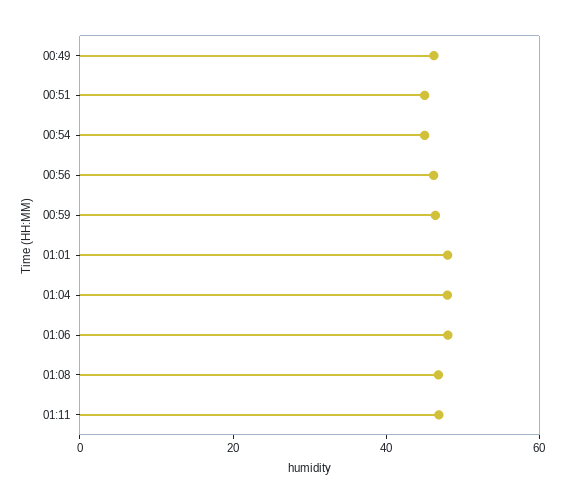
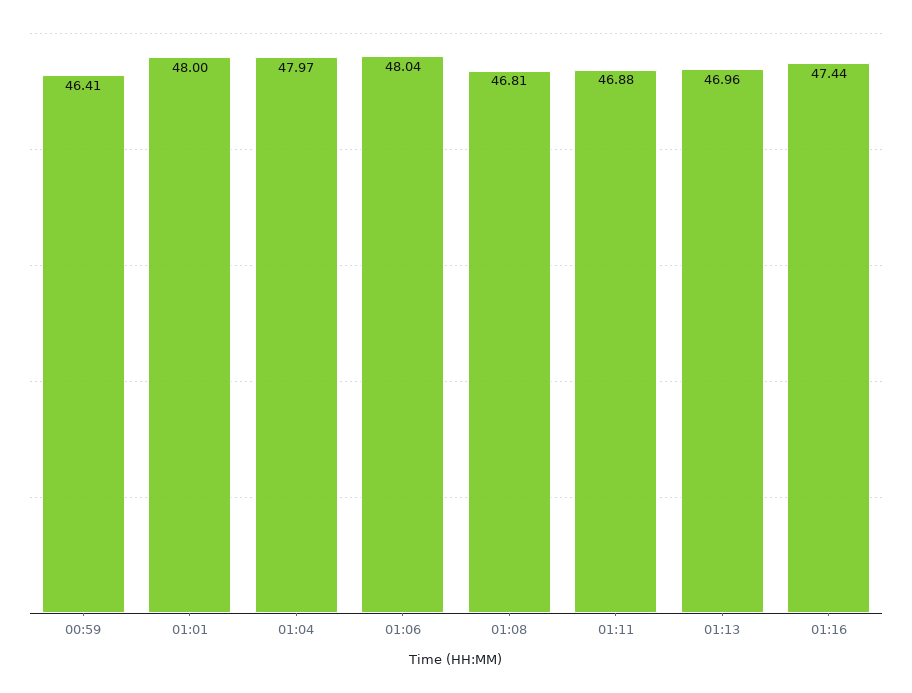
00:49: 45 -> none
00:51: 45 -> none
00:54: 45 -> none
00:56: 45 -> none
01:13: none -> 46.96
01:16: none -> 47.44

